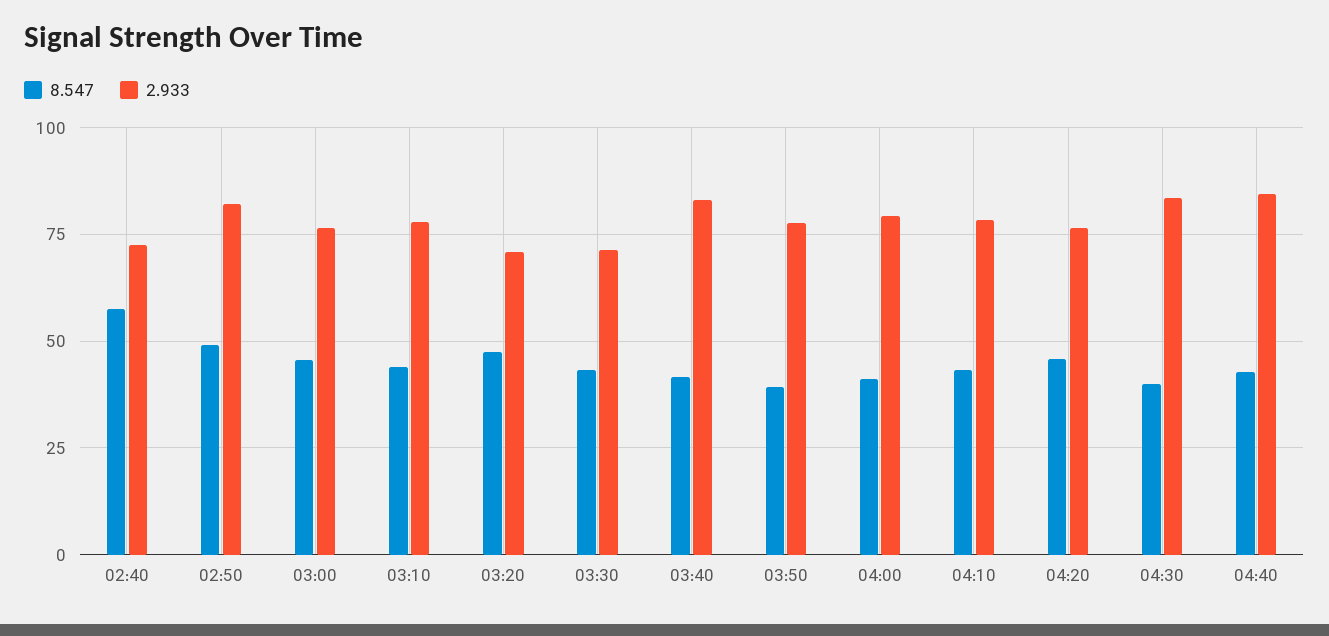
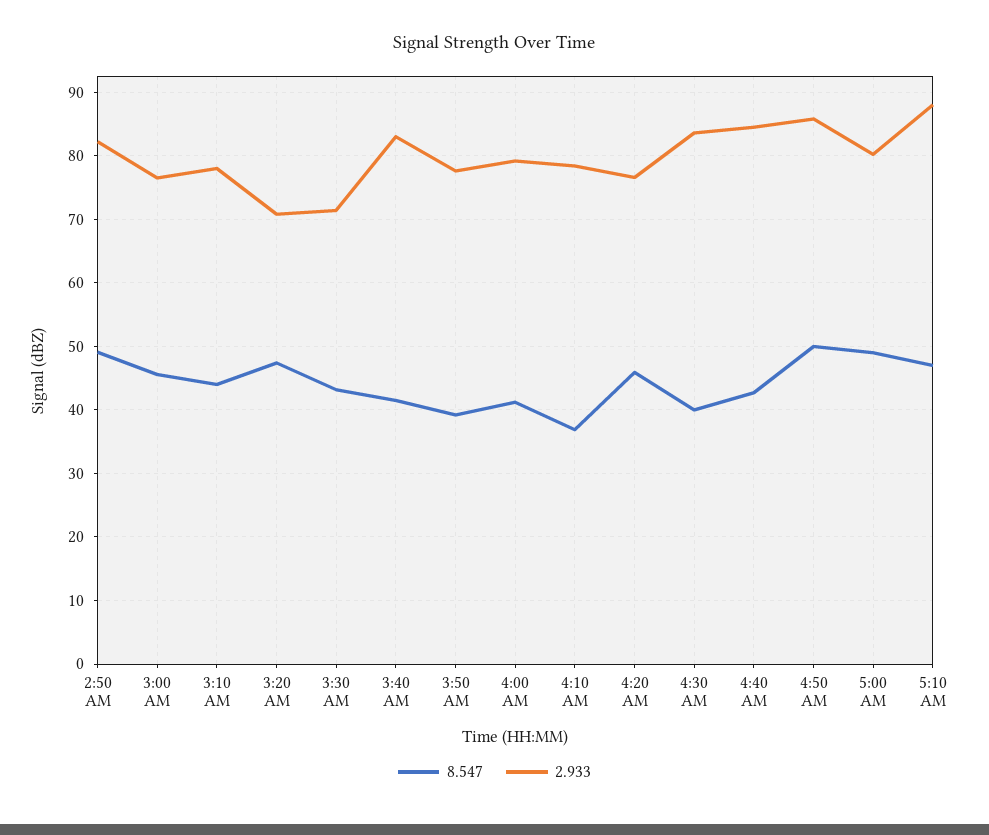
8.547, 02:40: 57.5 -> none
2.933, 02:40: 72.5 -> none
8.547, 04:10: 42.5 -> 37
8.547, 4:50 AM: none -> 50
2.933, 4:50 AM: none -> 86
8.547, 5:00 AM: none -> 49
2.933, 5:00 AM: none -> 80
8.547, 5:10 AM: none -> 47
2.933, 5:10 AM: none -> 88

